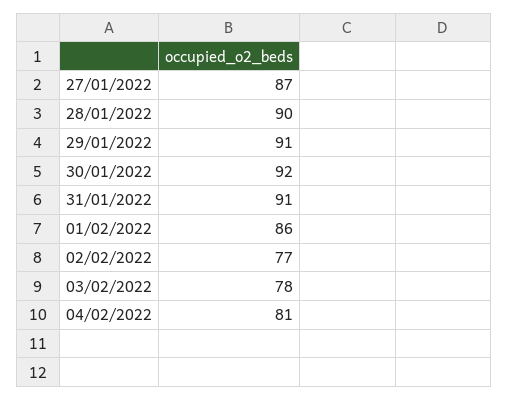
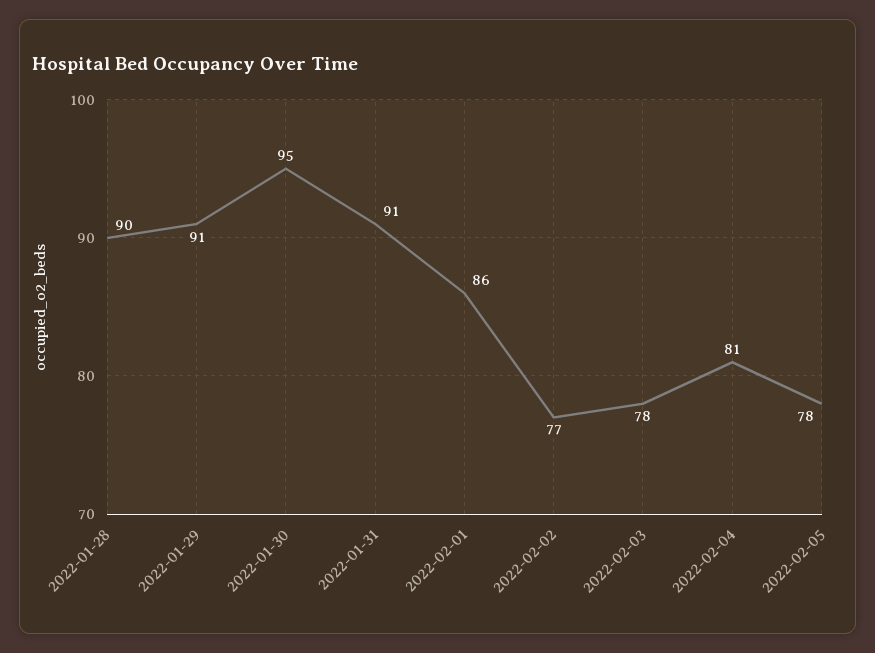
27/01/2022: 87 -> none
30/01/2022: 92 -> 95
2022-02-05: none -> 78

